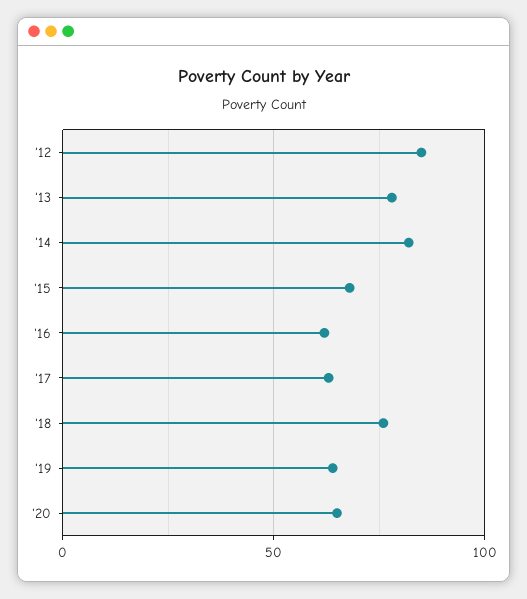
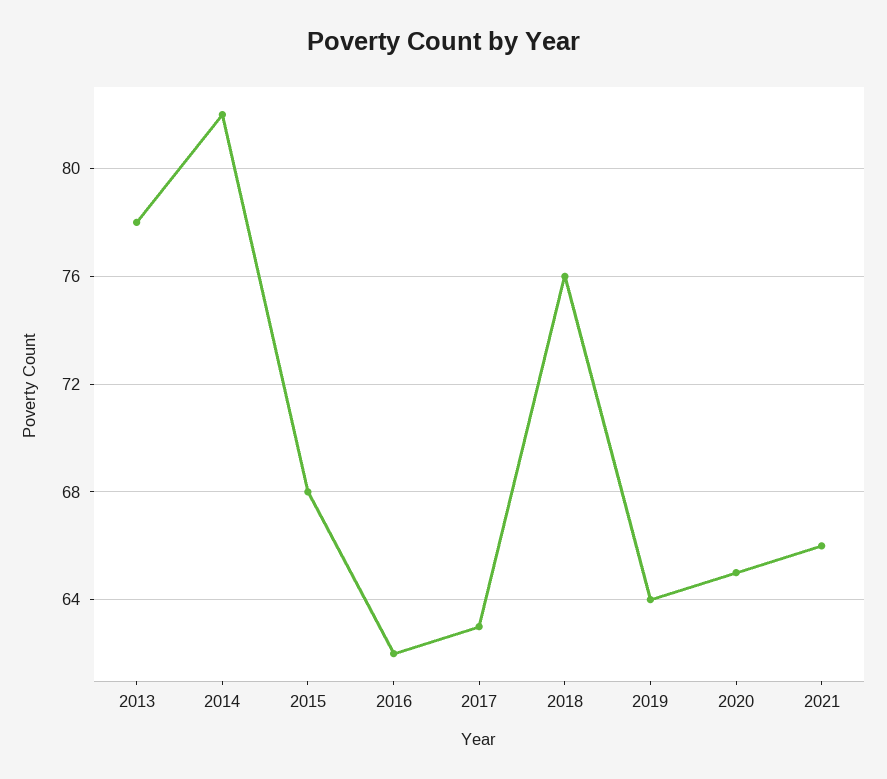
'12: 85 -> none
2021: none -> 66

